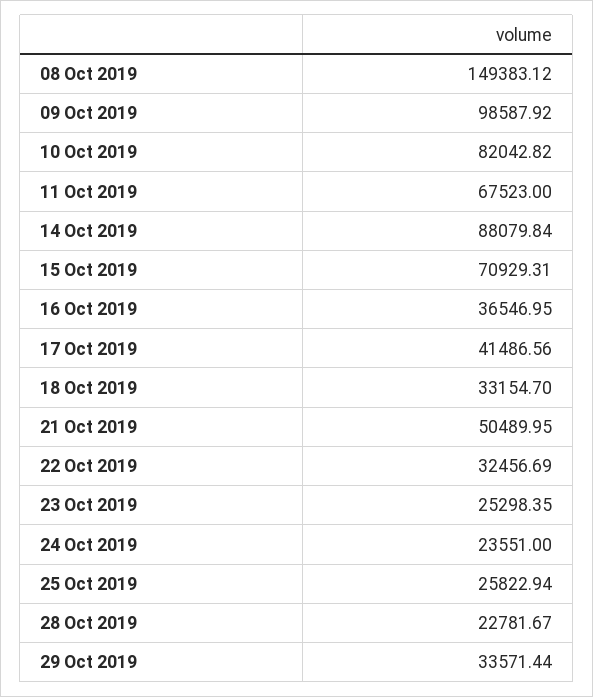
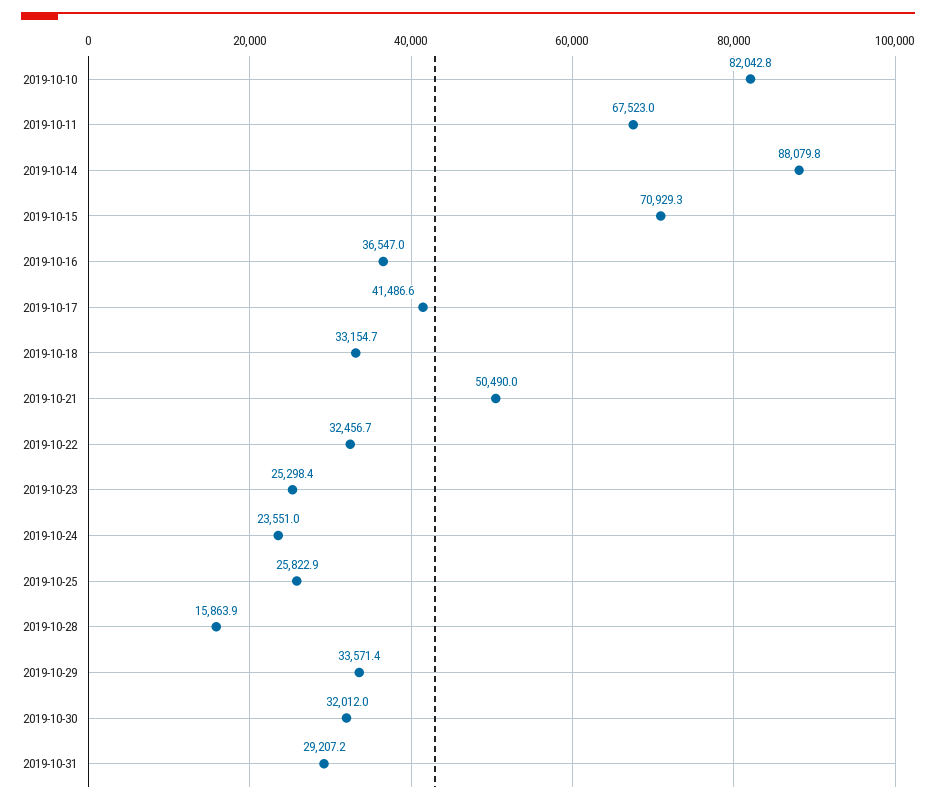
08 Oct 2019: 149383.12 -> none
09 Oct 2019: 98587.92 -> none
28 Oct 2019: 22781.67 -> 15863.9
2019-10-30: none -> 32012
2019-10-31: none -> 29207.2

